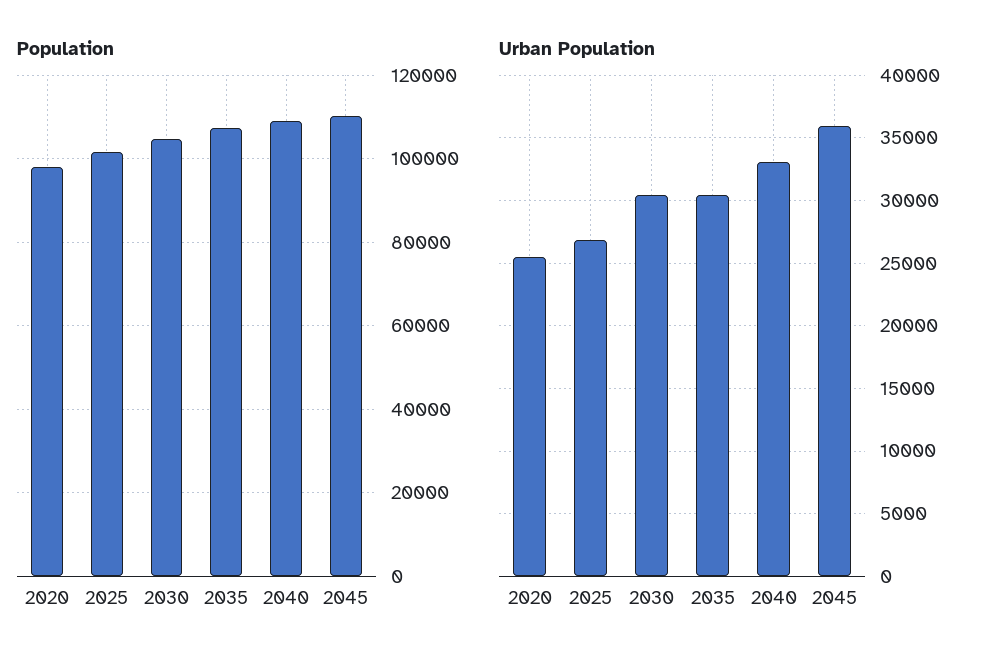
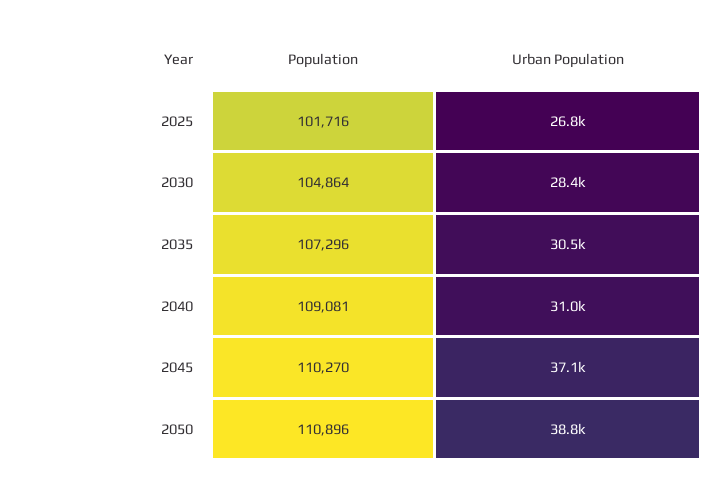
Population, 2020: 98000 -> none
Urban Population, 2020: 25500 -> none
Urban Population, 2030: 30500 -> 28400
Urban Population, 2040: 33000 -> 31000
Urban Population, 2045: 36000 -> 37100
Population, 2050: none -> 110896
Urban Population, 2050: none -> 38800

